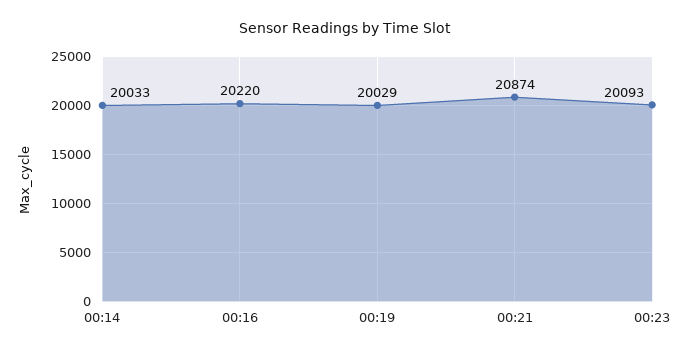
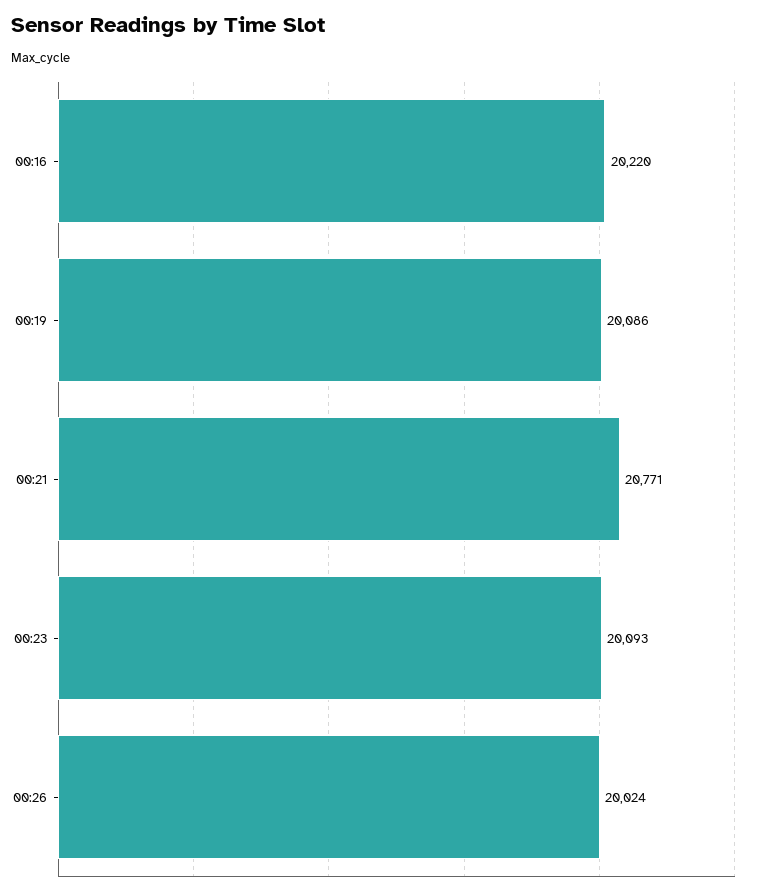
00:14: 20033 -> none
00:19: 20029 -> 20086
00:21: 20874 -> 20771
00:26: none -> 20024

